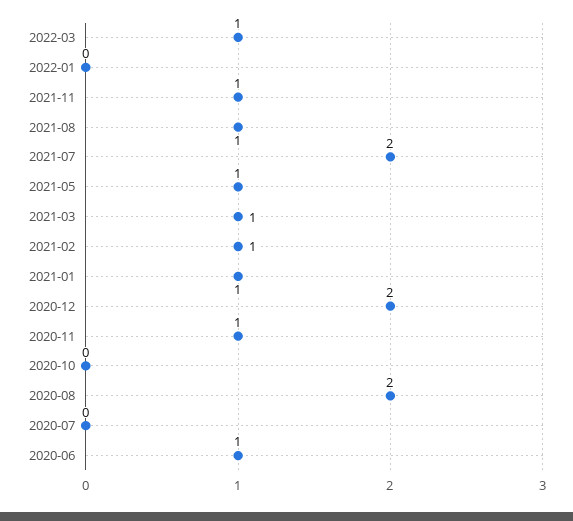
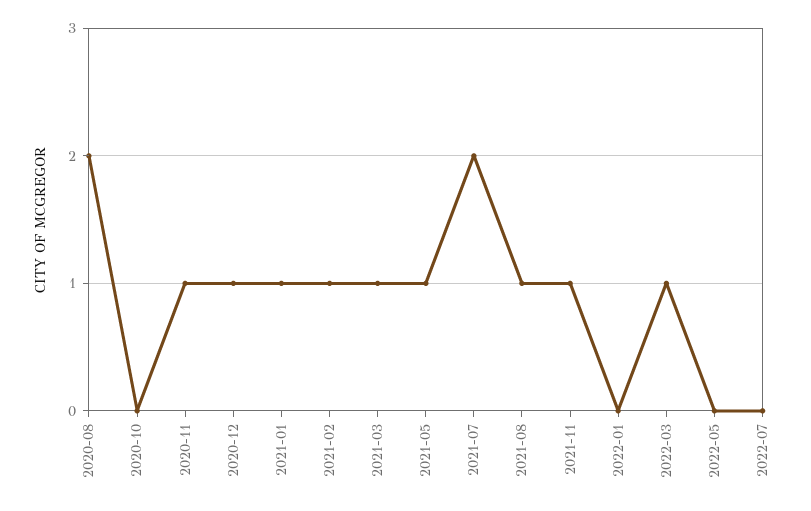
2020-12: 2 -> 1
2020-07: 0 -> none
2020-06: 1 -> none
2022-05: none -> 0
2022-07: none -> 0

